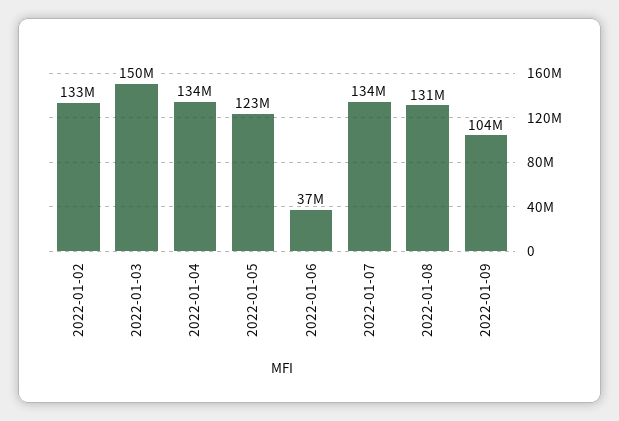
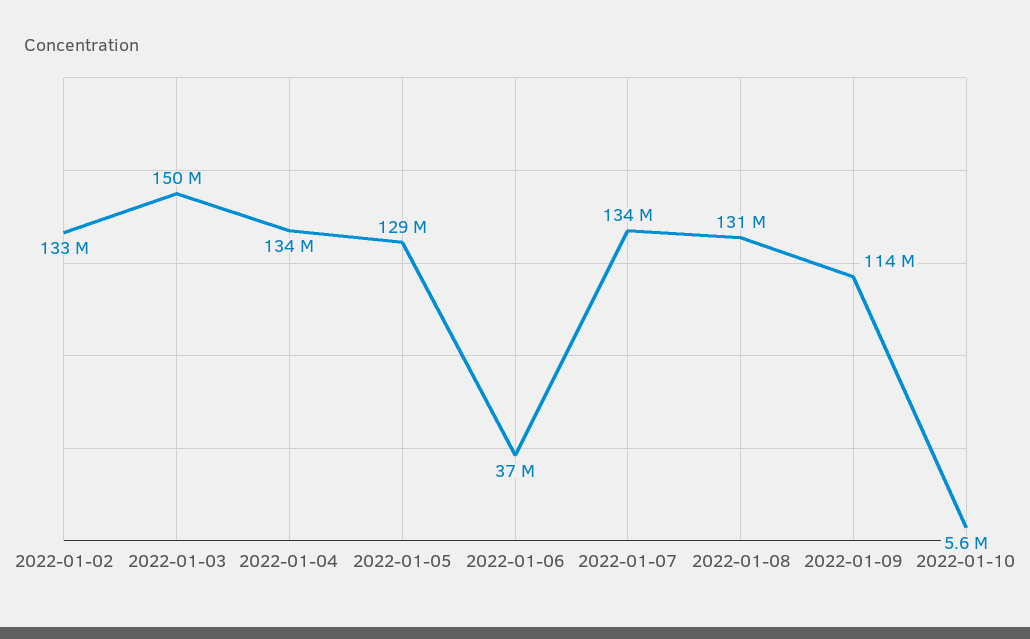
2022-01-05: 123000000 -> 129000000
2022-01-09: 104000000 -> 114000000
2022-01-10: none -> 5600000

